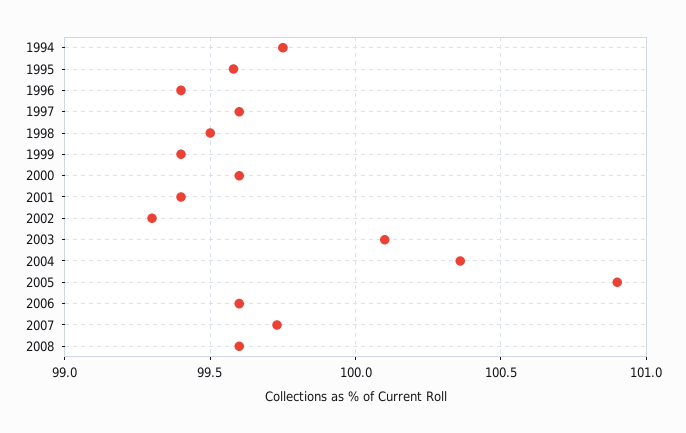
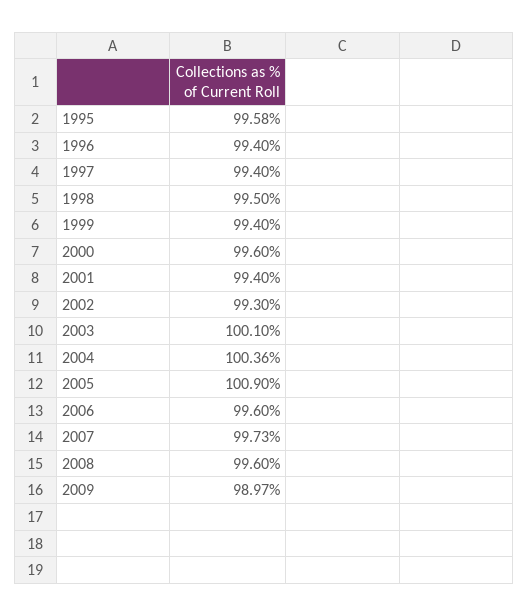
1994: 99.75 -> none
1997: 99.6 -> 99.4
2009: none -> 98.97

